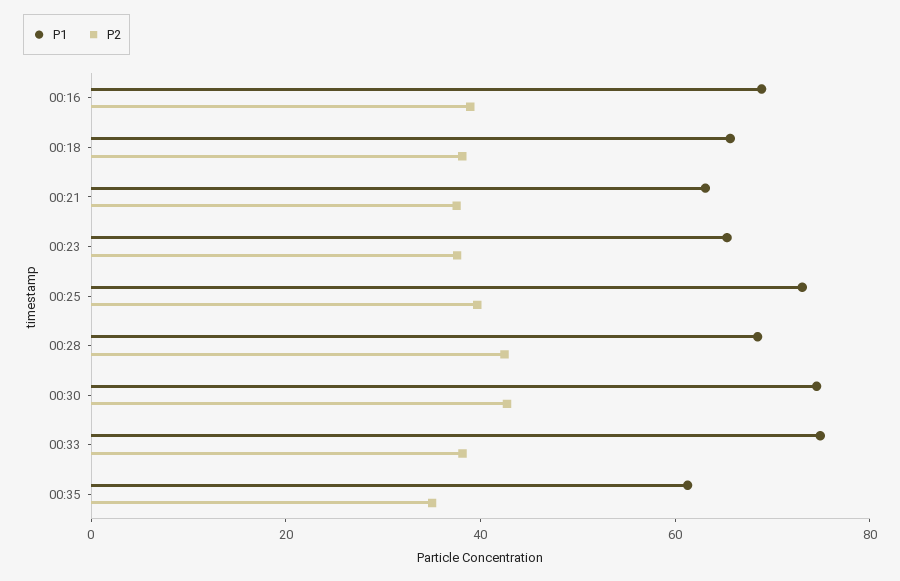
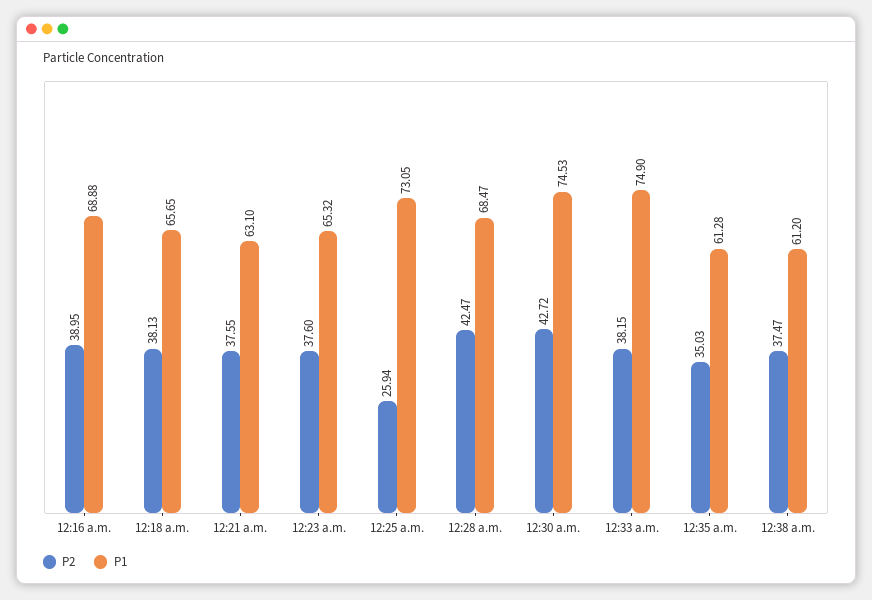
P2, 00:25: 40 -> 25.94
P2, 12:38 a.m.: none -> 37.47
P1, 12:38 a.m.: none -> 61.2

